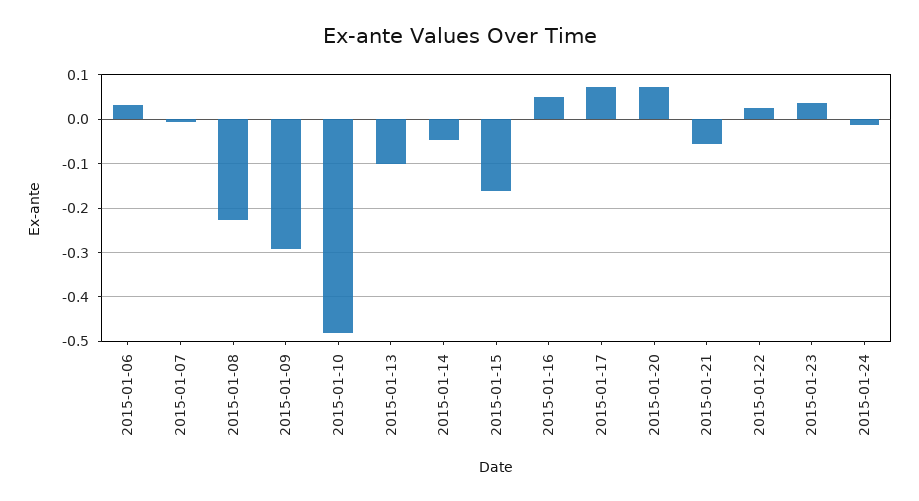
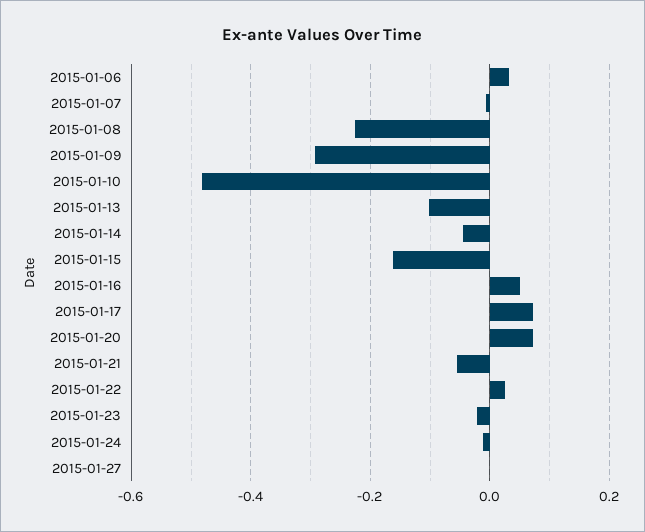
2015-01-23: 0.04 -> -0.02
2015-01-27: none -> 0

